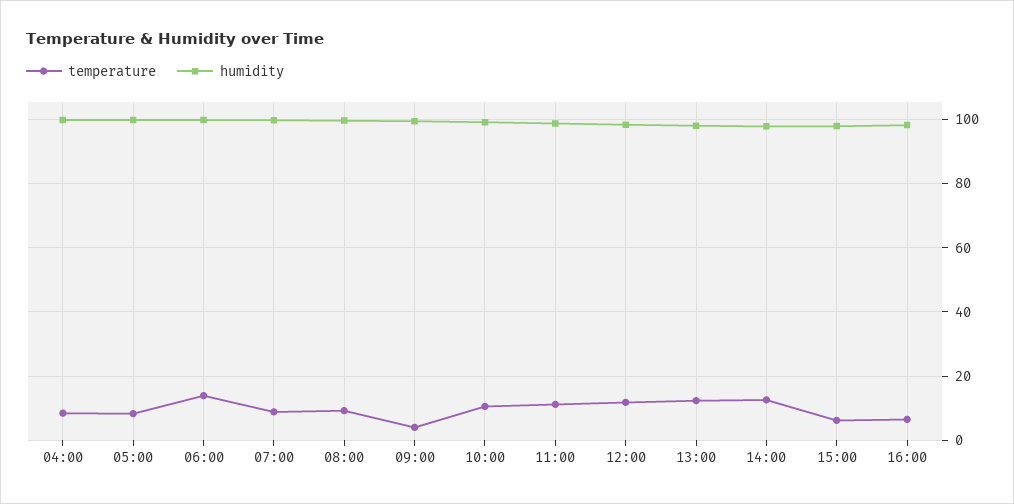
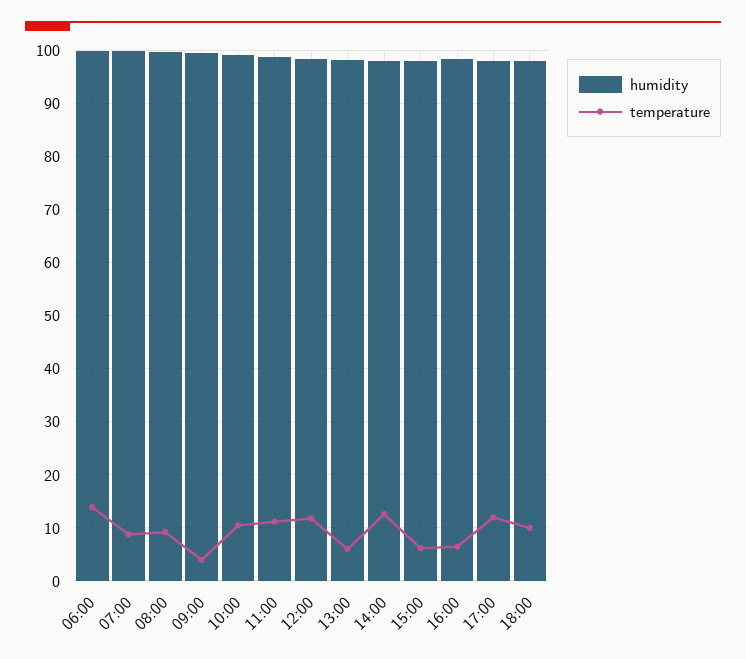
temperature, 04:00: 8 -> none
humidity, 04:00: 100 -> none
temperature, 05:00: 8 -> none
humidity, 05:00: 100 -> none
temperature, 13:00: 12 -> 6
humidity, 17:00: none -> 98
temperature, 17:00: none -> 12
humidity, 18:00: none -> 98
temperature, 18:00: none -> 10

